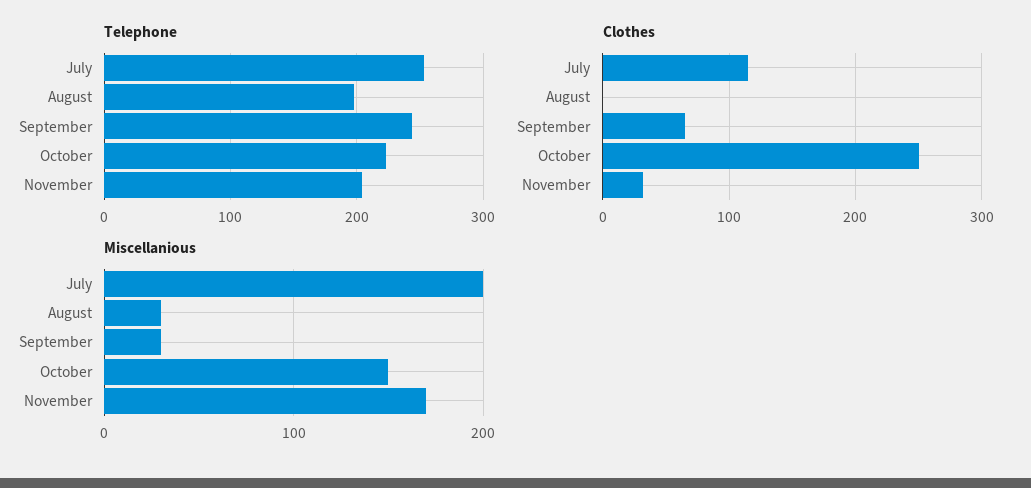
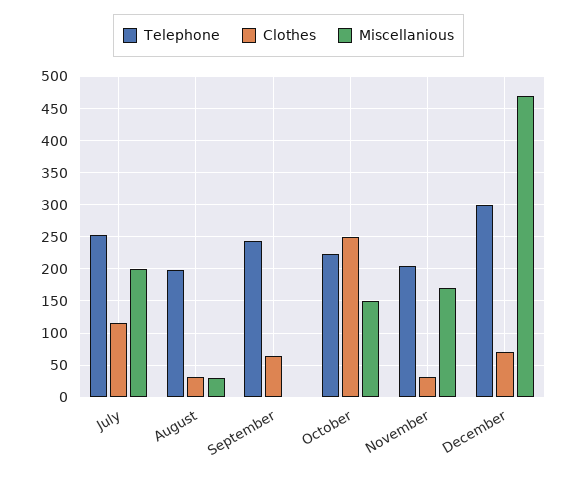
Clothes, August: 0 -> 30
Miscellanious, September: 30 -> 0
Telephone, December: none -> 300
Clothes, December: none -> 70
Miscellanious, December: none -> 470

